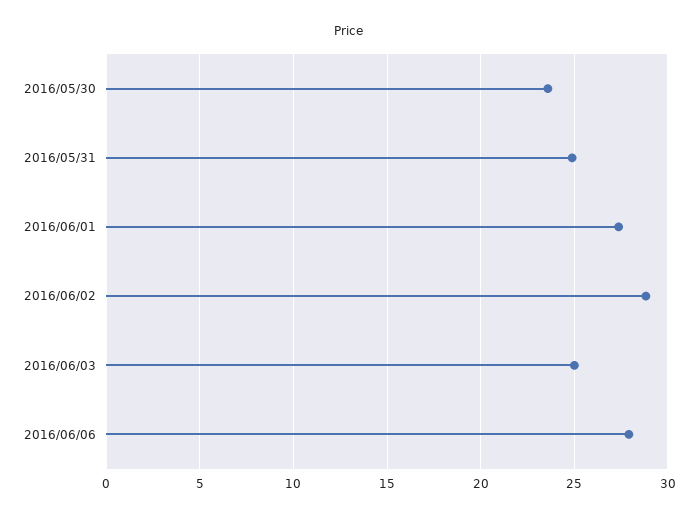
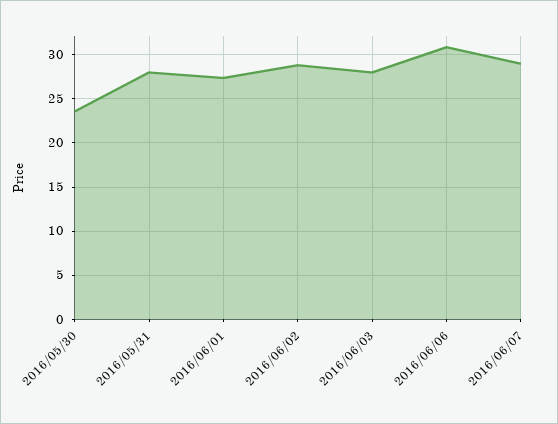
2016/05/31: 25 -> 28
2016/06/03: 25 -> 28
2016/06/06: 28 -> 31
2016/06/07: none -> 29

